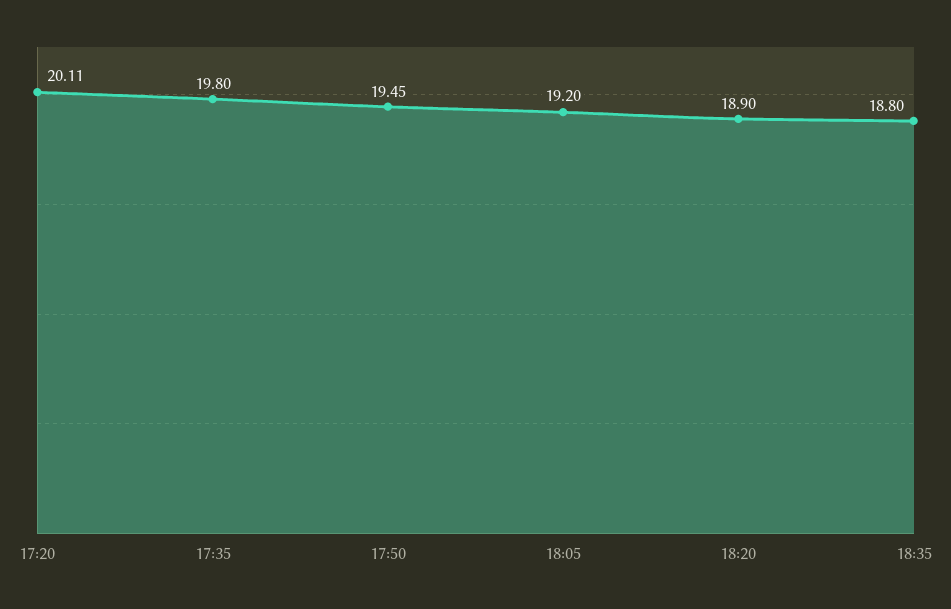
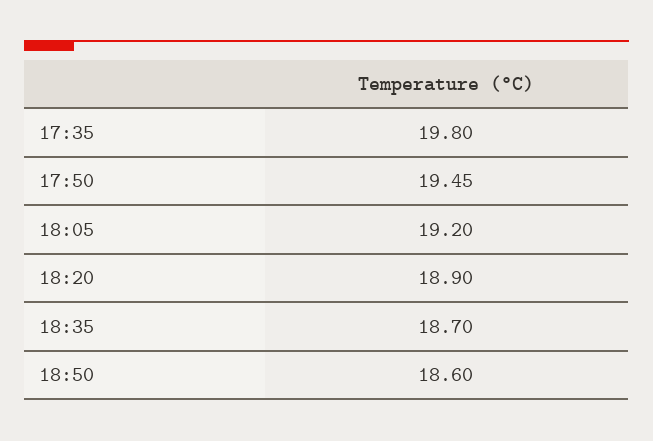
17:20: 20.11 -> none
18:35: 18.8 -> 18.7
18:50: none -> 18.6

